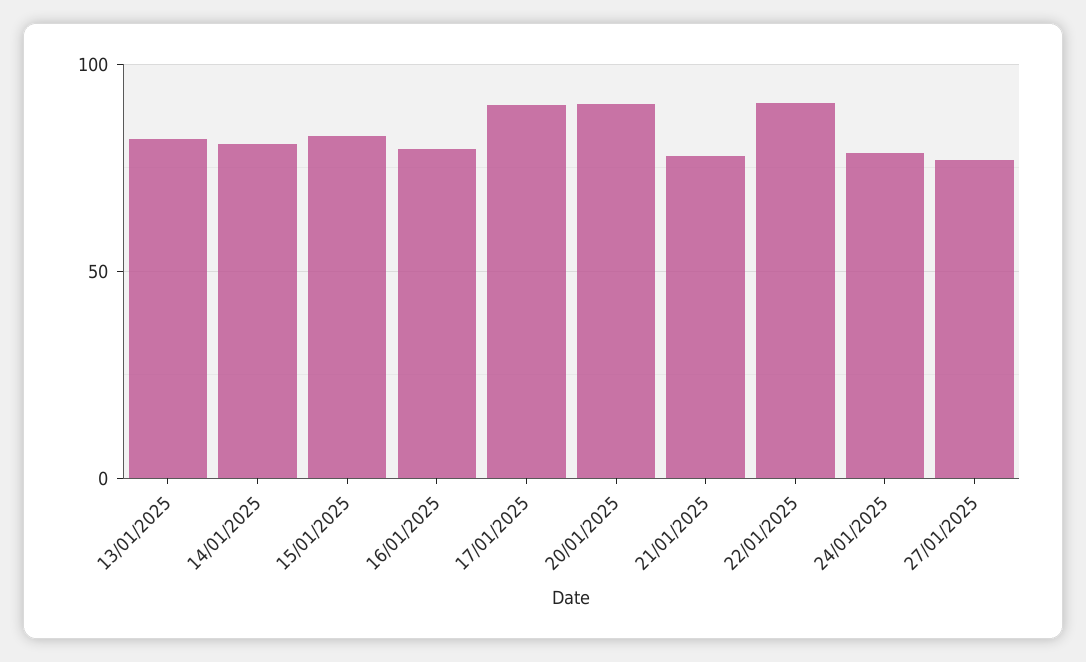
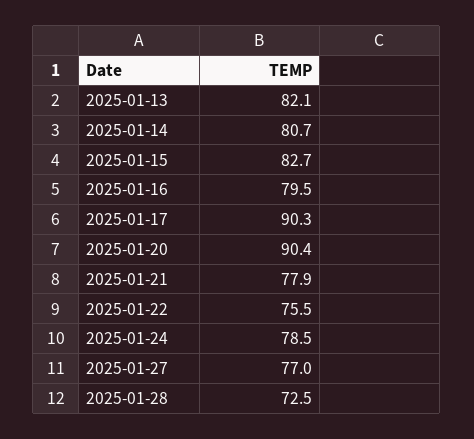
22/01/2025: 90 -> 75.5
2025-01-28: none -> 72.5

